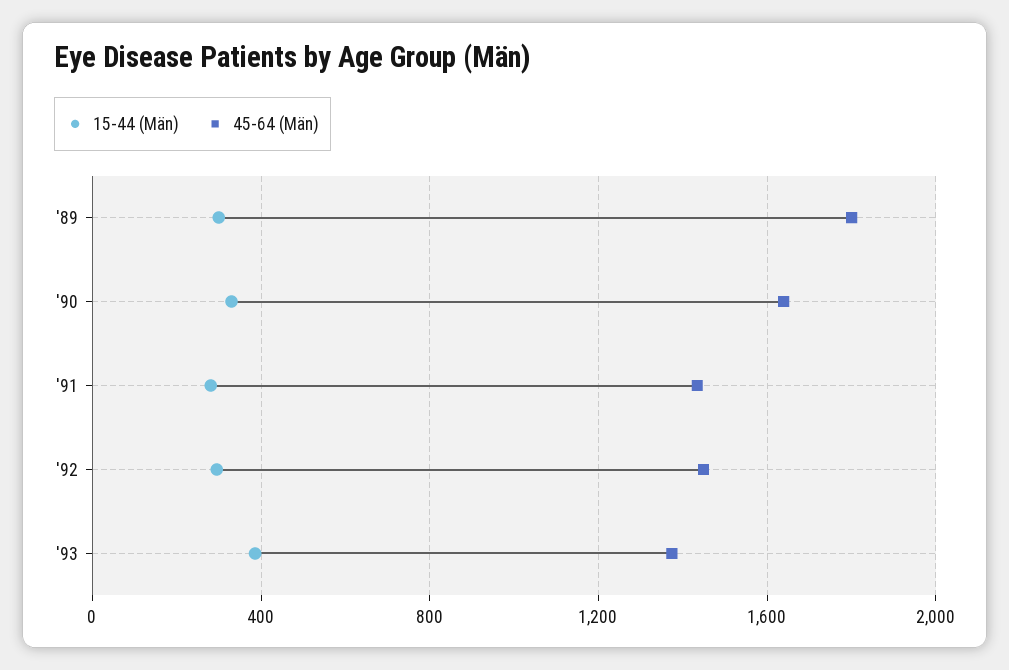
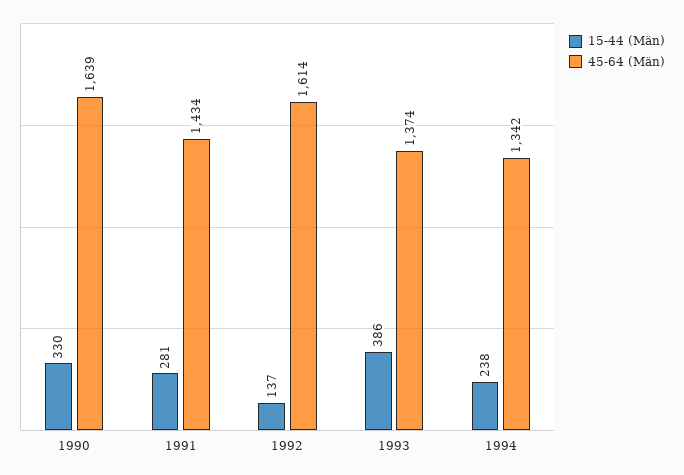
15-44 (Män), '89: 300 -> none
45-64 (Män), '89: 1800 -> none
15-44 (Män), '92: 300 -> 137
45-64 (Män), '92: 1450 -> 1614
15-44 (Män), 1994: none -> 238
45-64 (Män), 1994: none -> 1342

